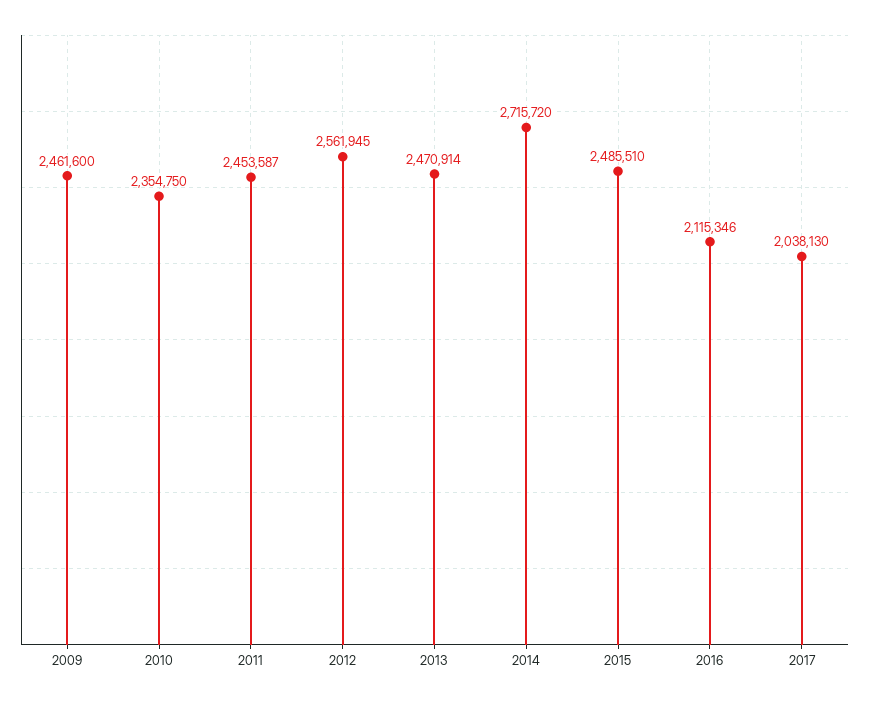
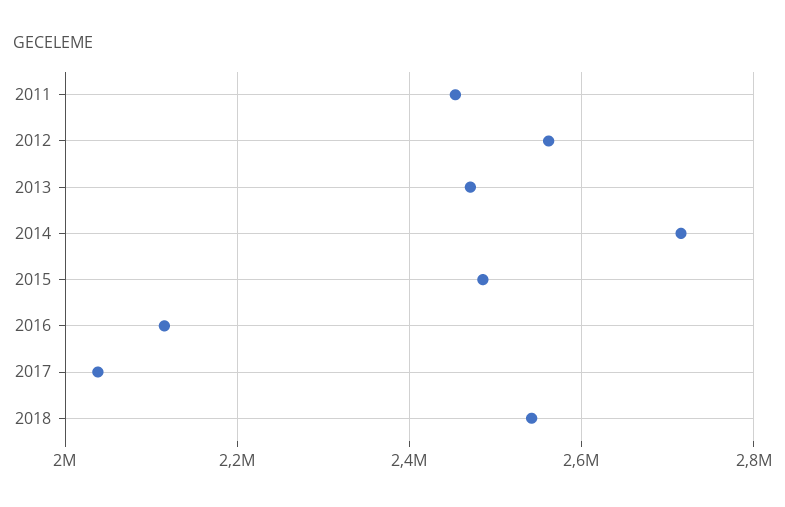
2009: 2461600 -> none
2010: 2354750 -> none
2018: none -> 2540000

